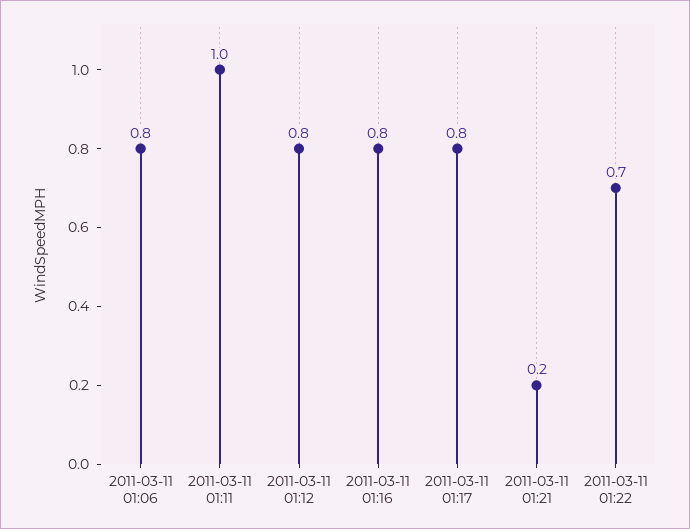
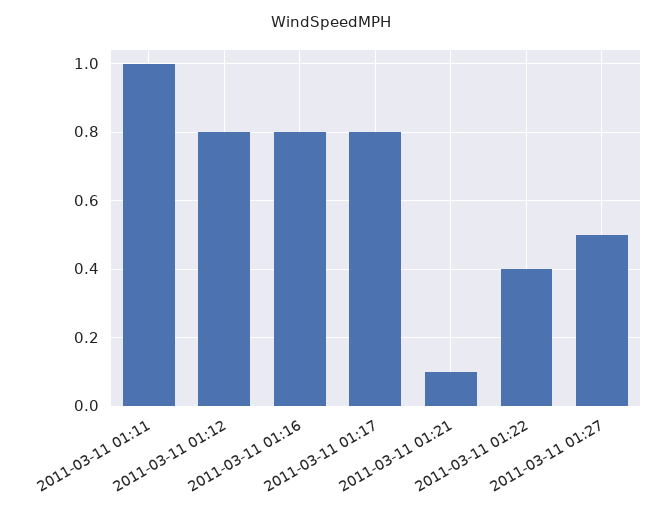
2011-03-11 01:06: 0.8 -> none
2011-03-11 01:21: 0.2 -> 0.1
2011-03-11 01:22: 0.7 -> 0.4
2011-03-11 01:27: none -> 0.5

